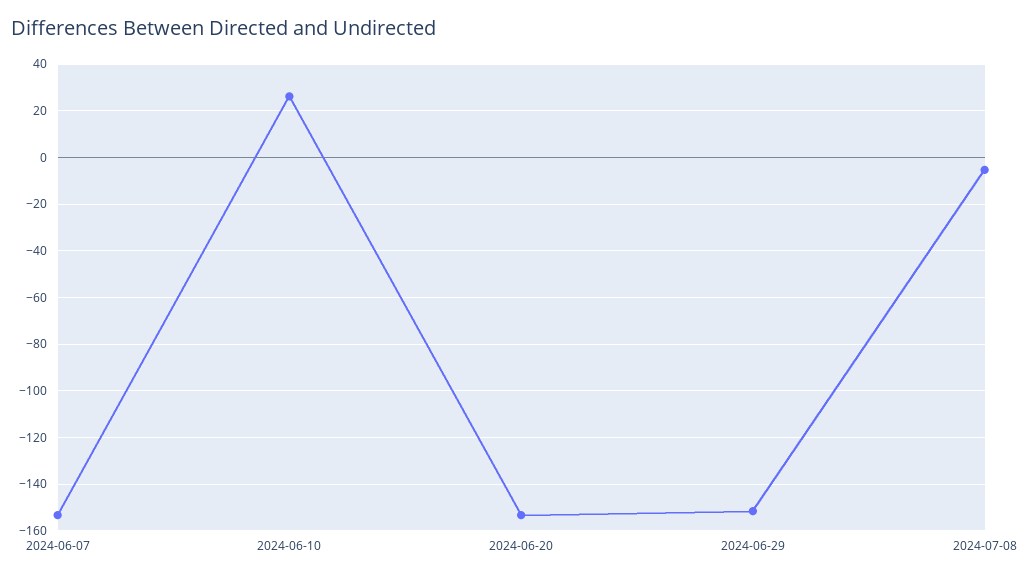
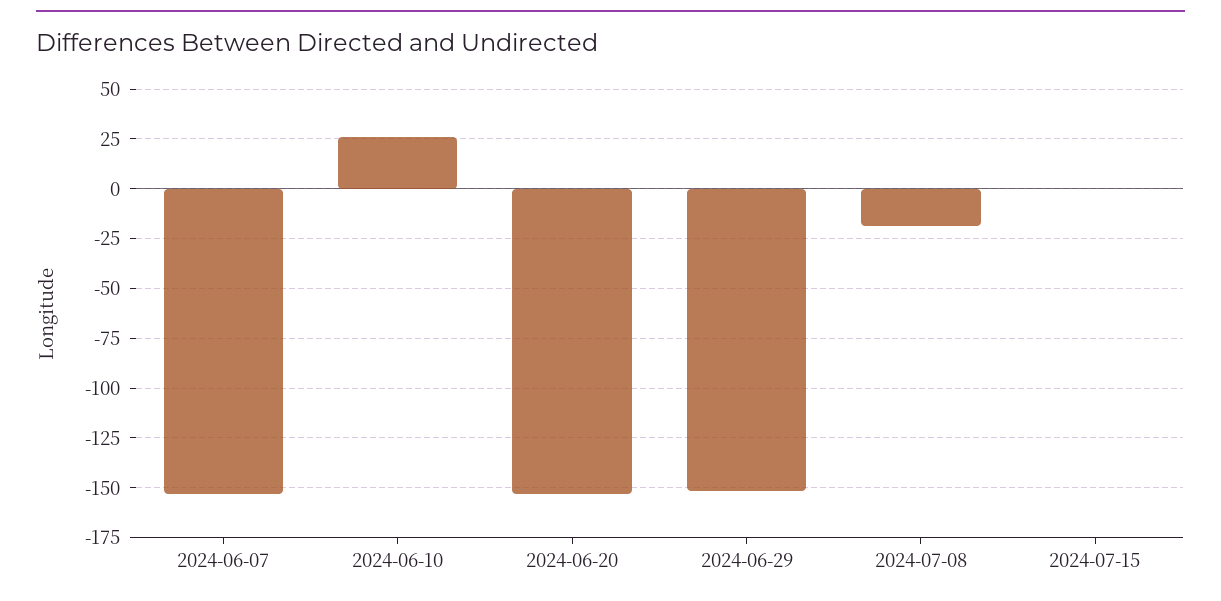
2024-07-08: -5 -> -20
2024-07-15: none -> 0

